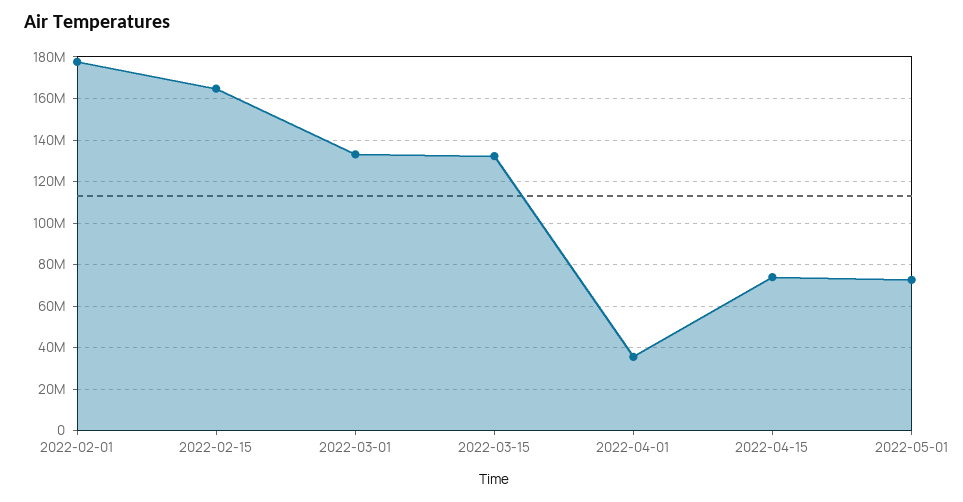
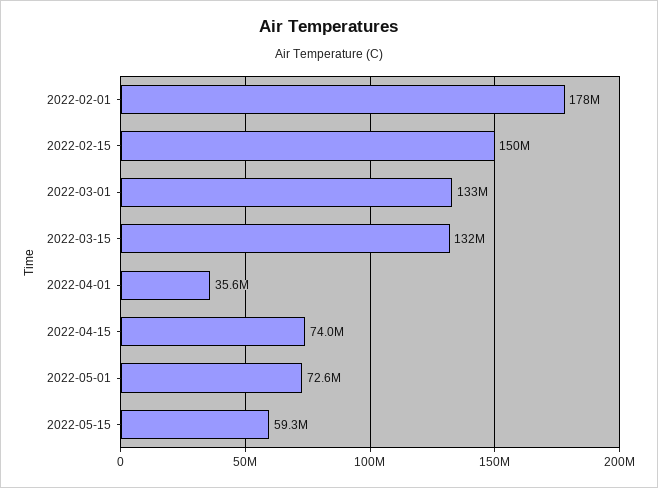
2022-02-15: 165000000 -> 150000000
2022-05-15: none -> 59300000

